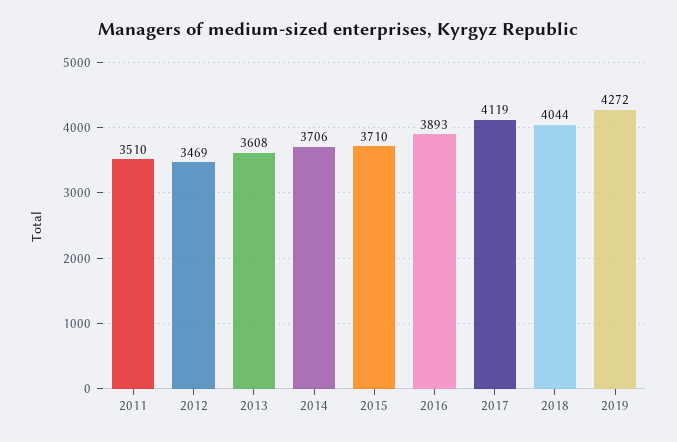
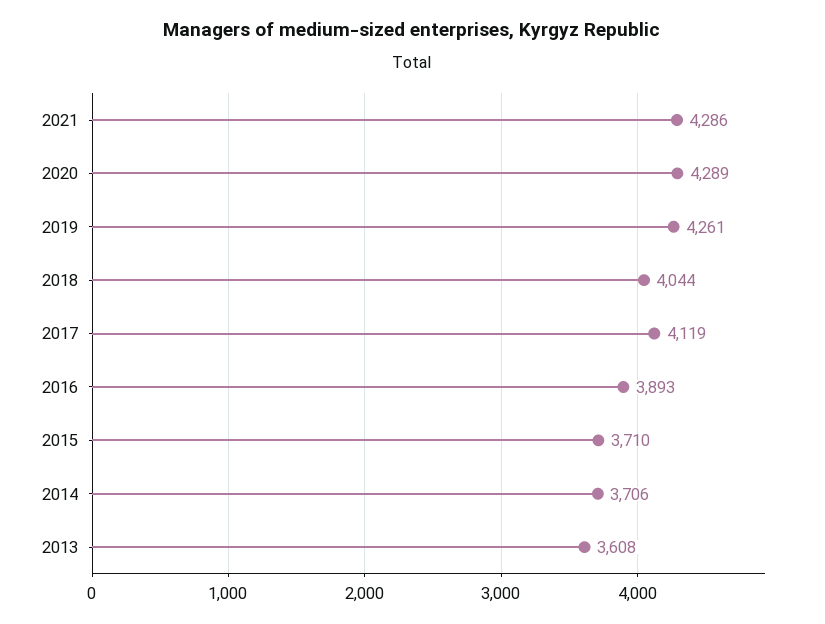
2011: 3510 -> none
2012: 3469 -> none
2019: 4272 -> 4261
2021: none -> 4286
2020: none -> 4289

